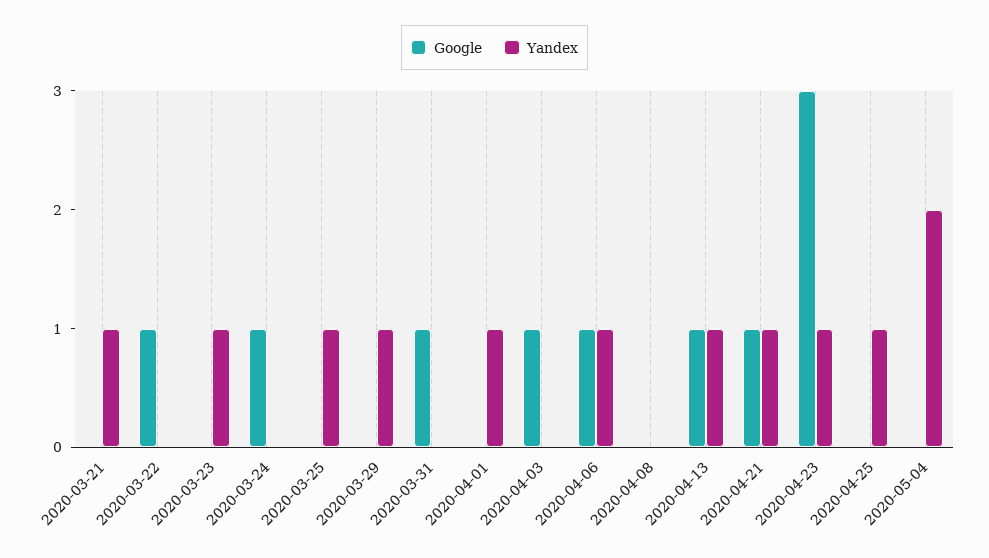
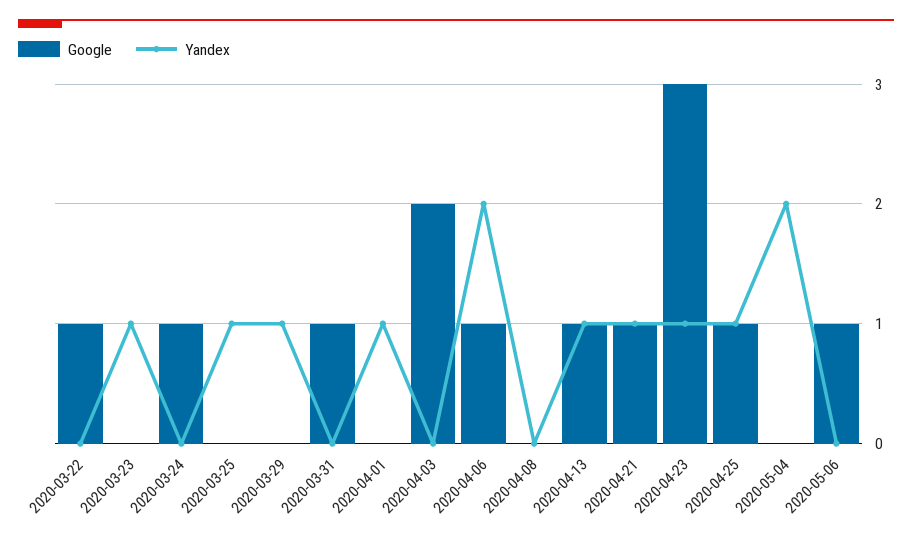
Google, 2020-03-21: 0 -> none
Yandex, 2020-03-21: 1 -> none
Google, 2020-04-03: 1 -> 2
Yandex, 2020-04-06: 1 -> 2
Google, 2020-04-25: 0 -> 1
Google, 2020-05-06: none -> 1
Yandex, 2020-05-06: none -> 0

